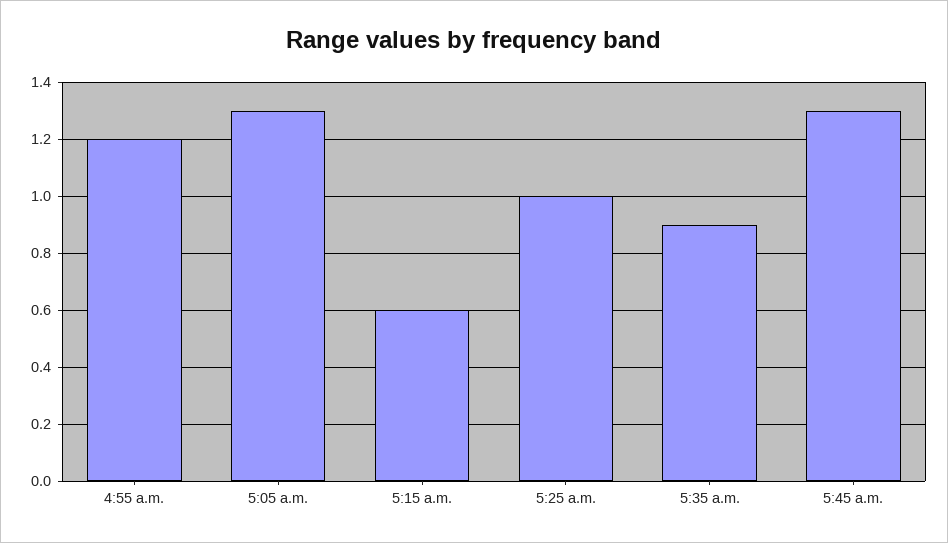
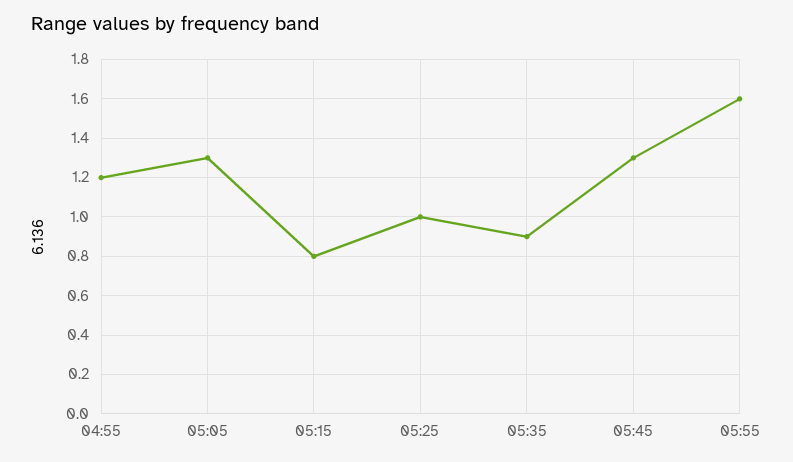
5:15 a.m.: 0.6 -> 0.8
05:55: none -> 1.6

